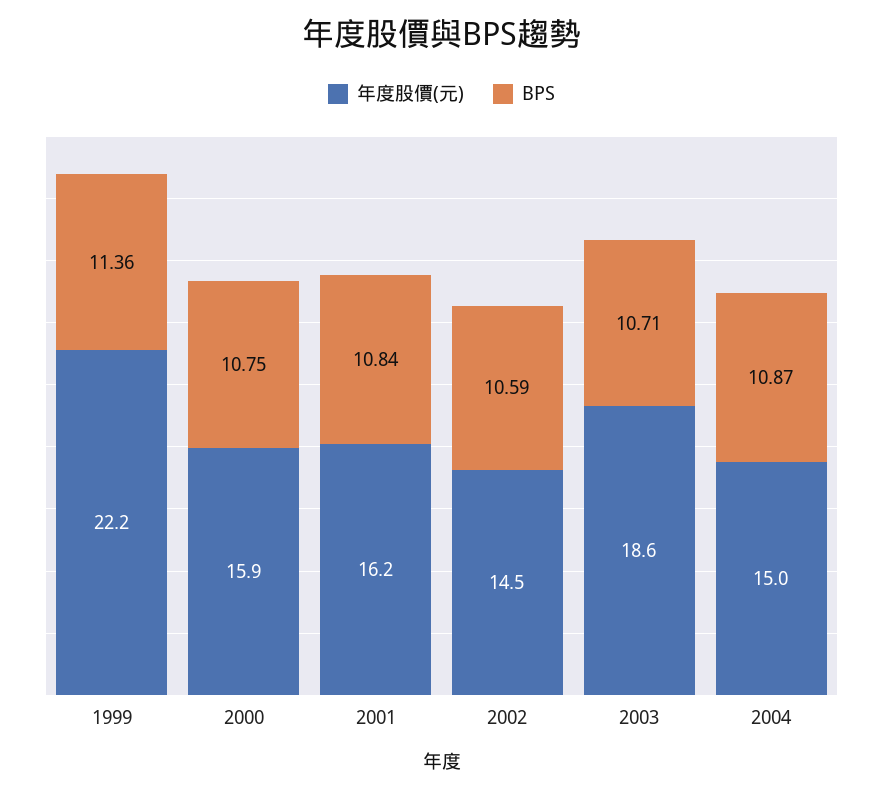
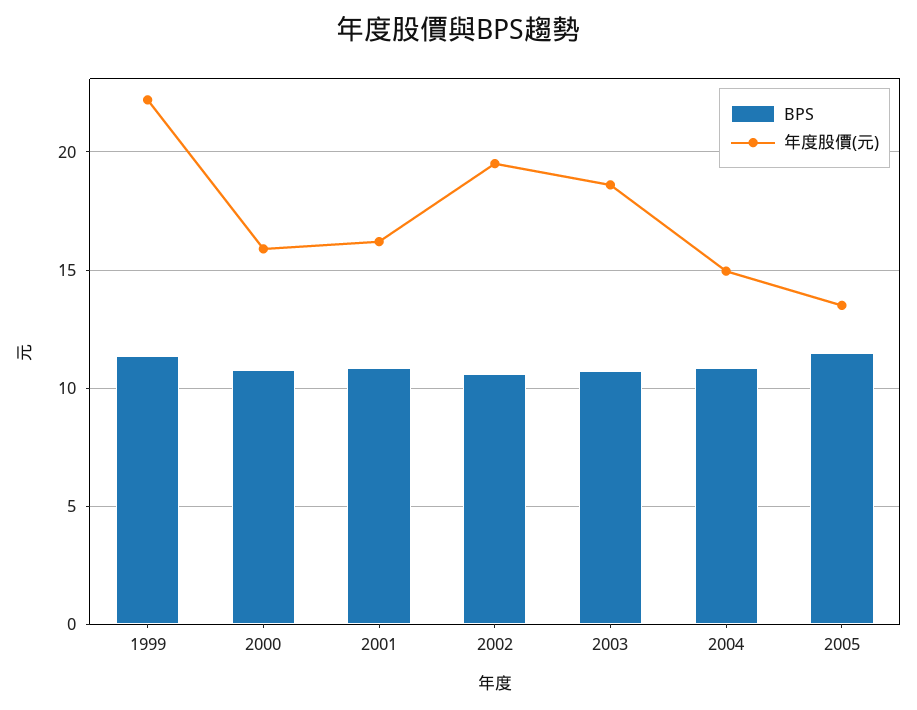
年度股價(元), 2002: 14.5 -> 19.5
BPS, 2005: none -> 11.5
年度股價(元), 2005: none -> 13.5

